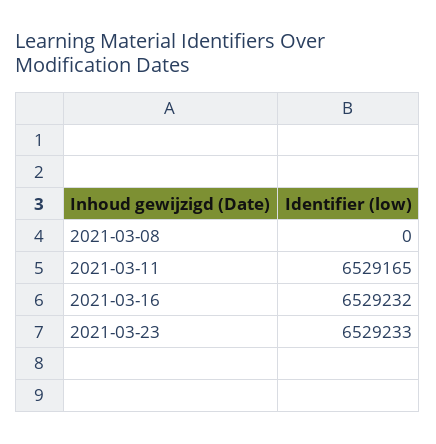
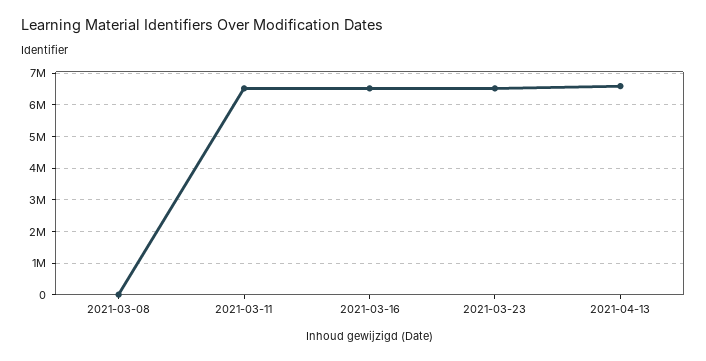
2021-04-13: none -> 6600000

